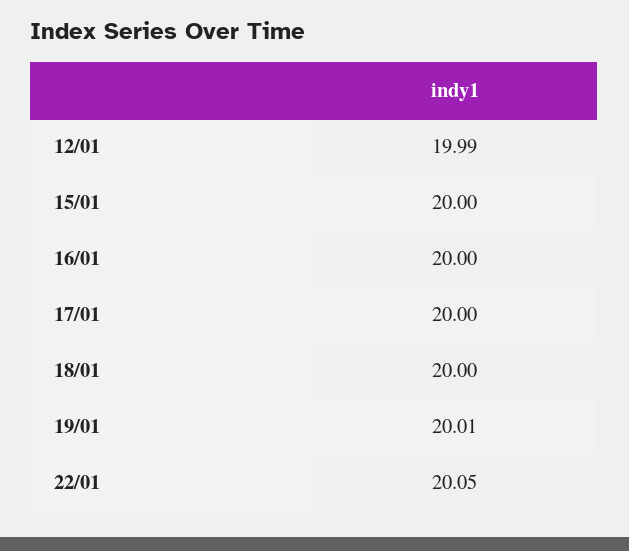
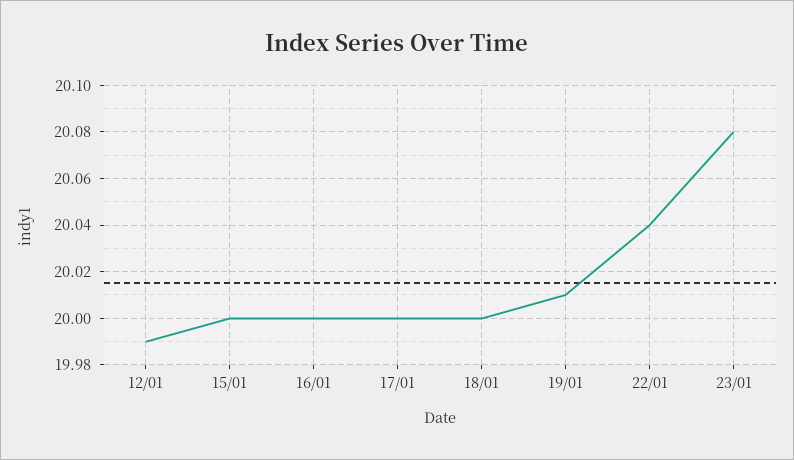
22/01: 20.05 -> 20.04
23/01: none -> 20.08

